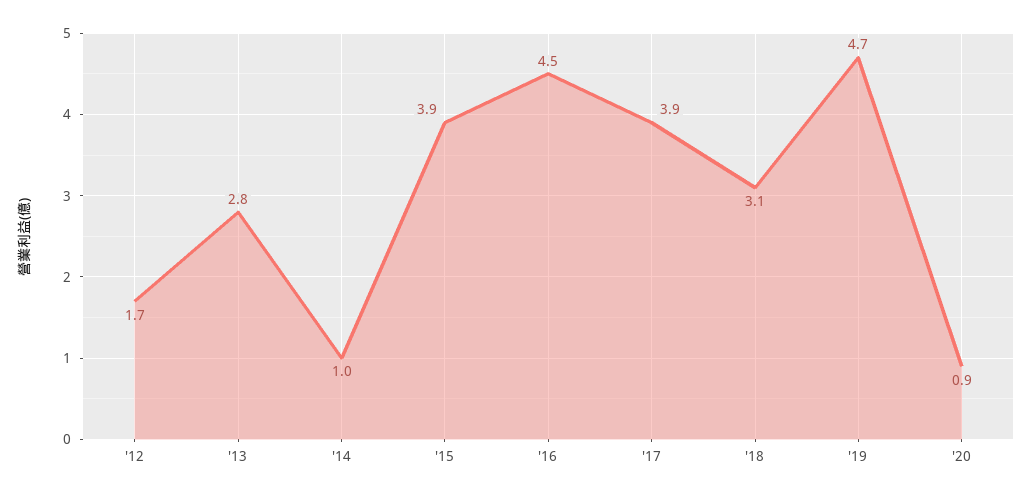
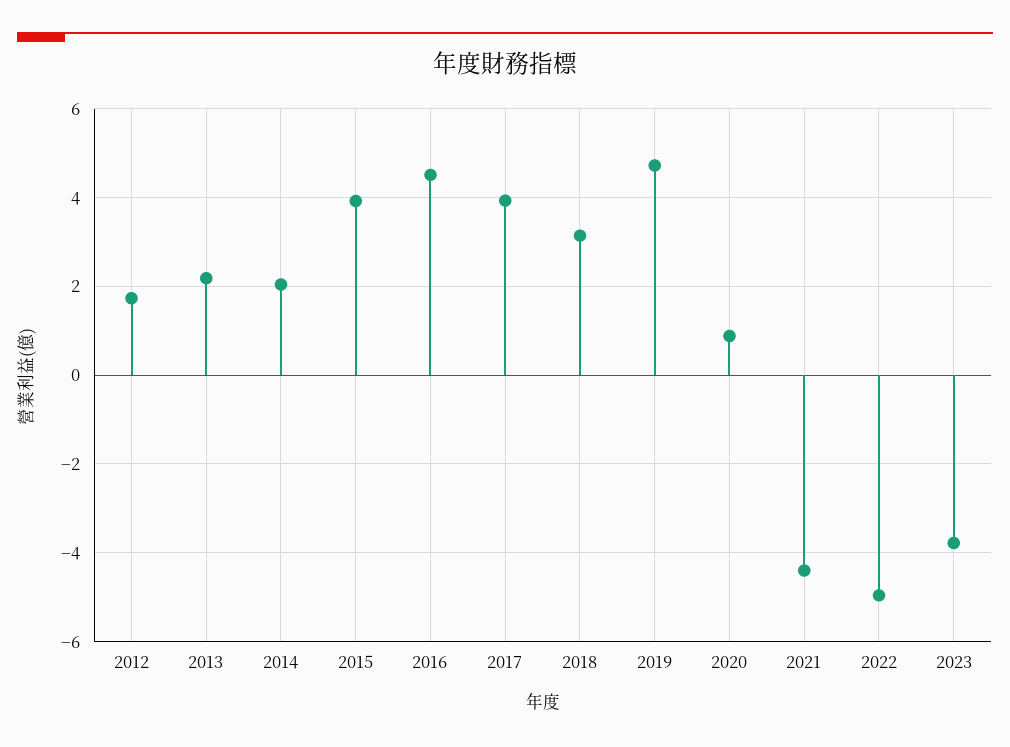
'13: 2.8 -> 2.2
'14: 1 -> 2
2021: none -> -4.4
2022: none -> -5
2023: none -> -3.8

